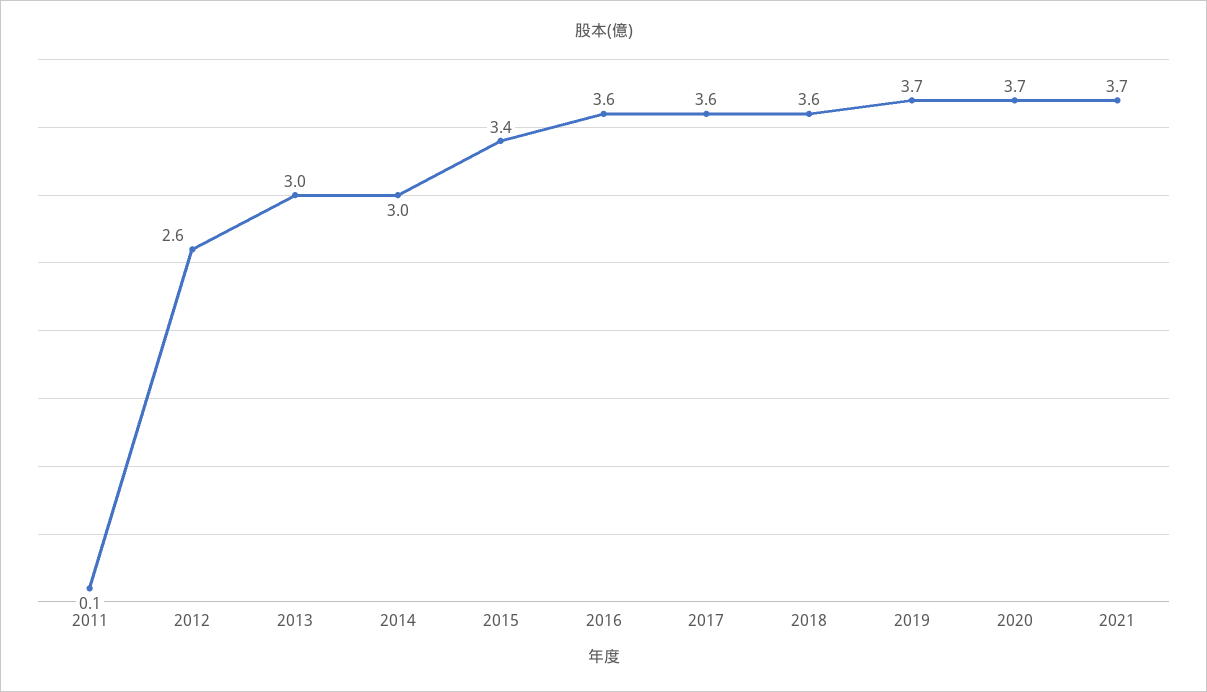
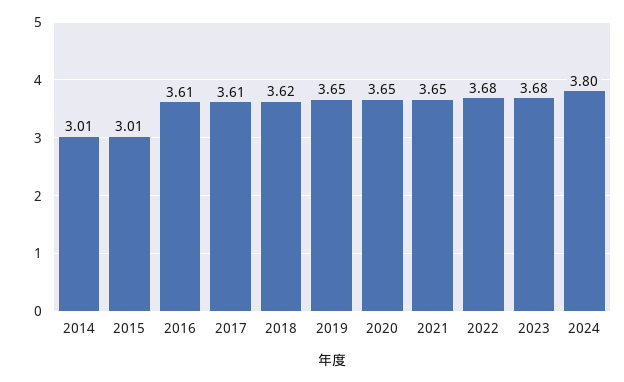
2011: 0.1 -> none
2012: 2.6 -> none
2013: 3 -> none
2015: 3.4 -> 3.01
2022: none -> 3.68
2023: none -> 3.68
2024: none -> 3.8

